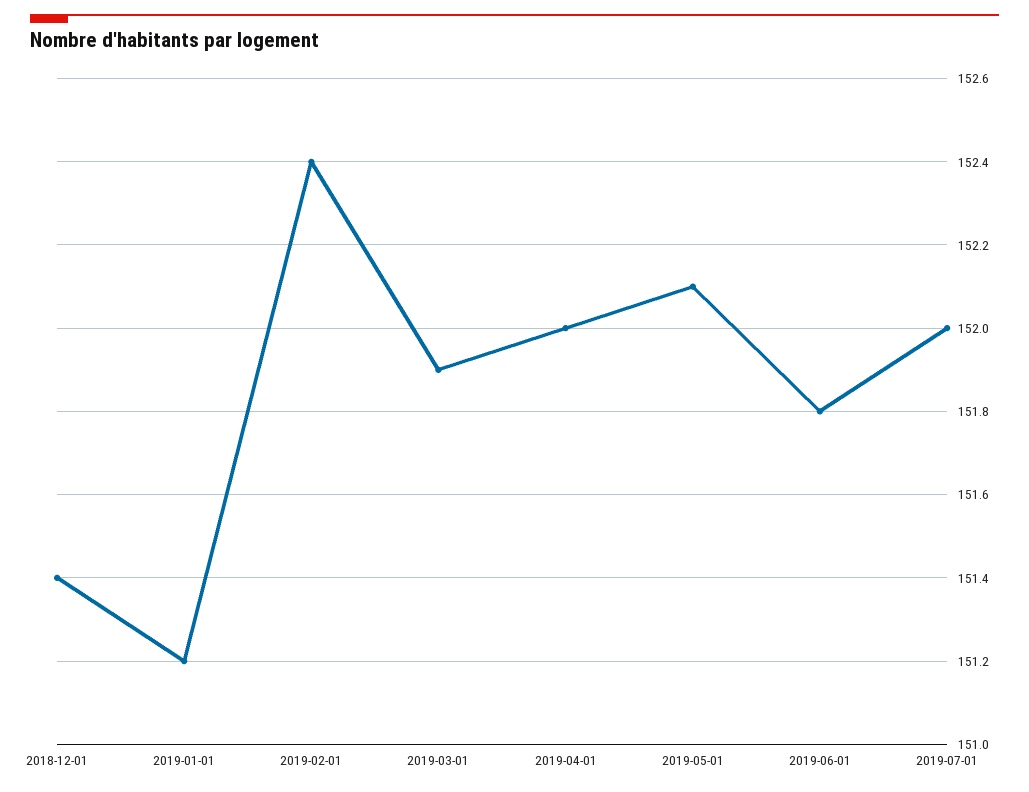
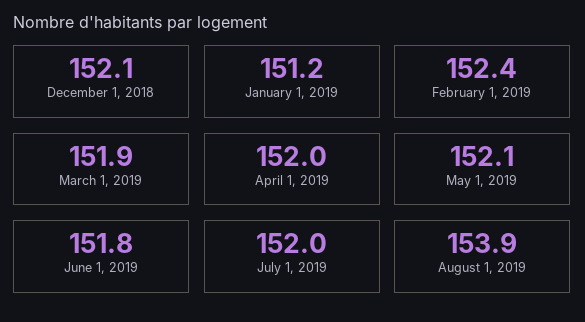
2018-12-01: 151.4 -> 152.1
August 1, 2019: none -> 153.9

